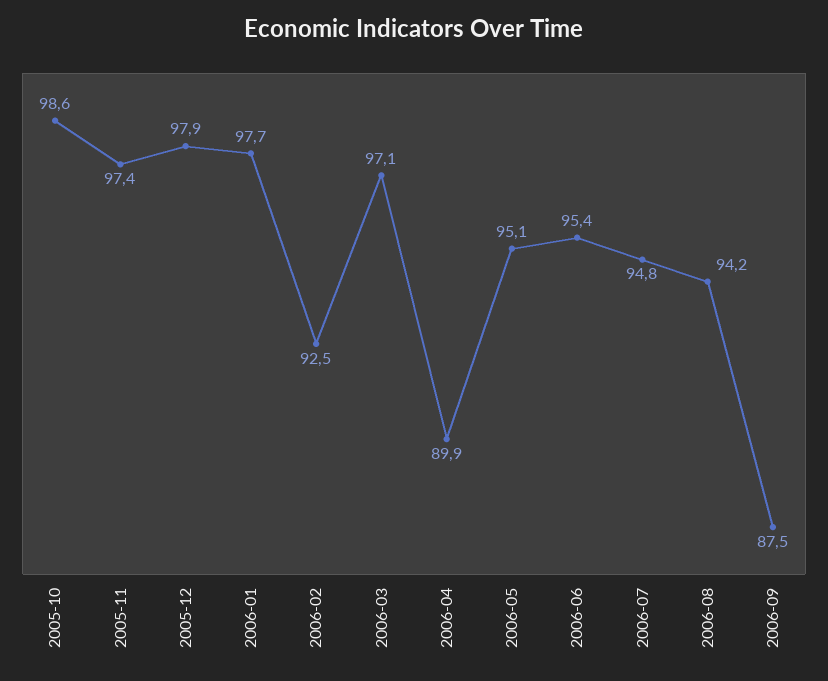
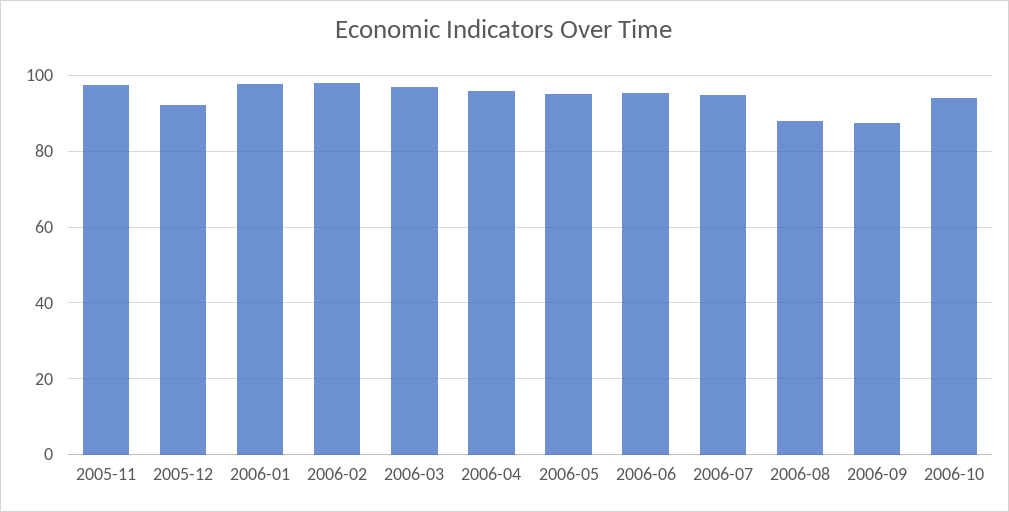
2005-10: 98.6 -> none
2005-12: 97.9 -> 92
2006-02: 92.5 -> 98
2006-04: 89.9 -> 96
2006-08: 94.2 -> 88
2006-10: none -> 94

